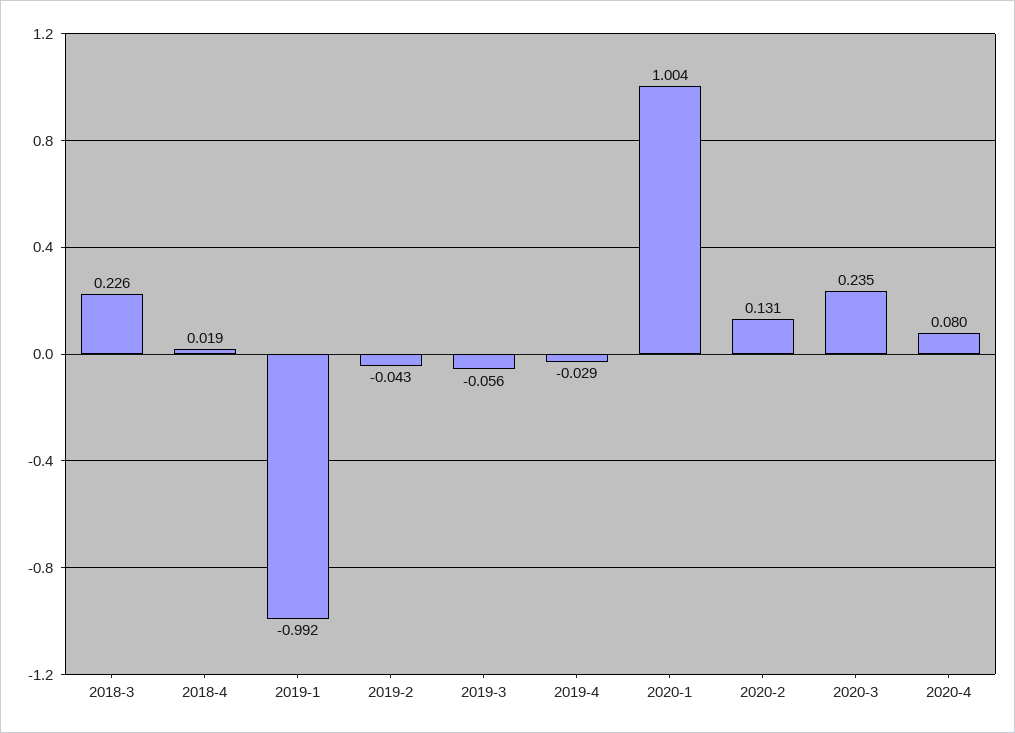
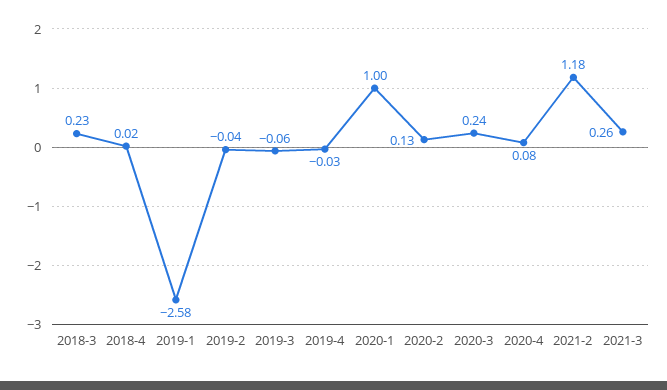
2019-1: -0.992 -> -2.58
2021-2: none -> 1.18
2021-3: none -> 0.26

